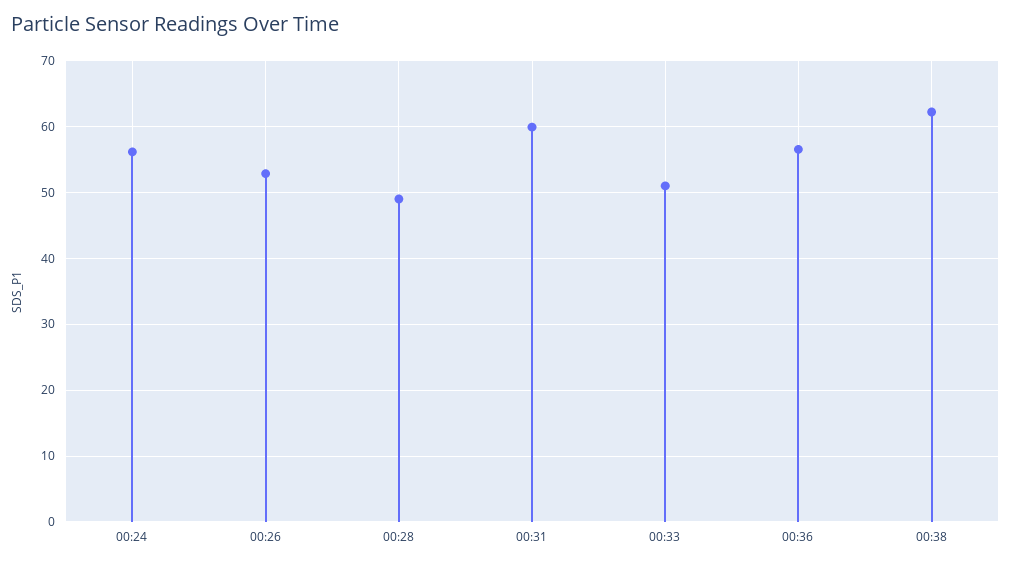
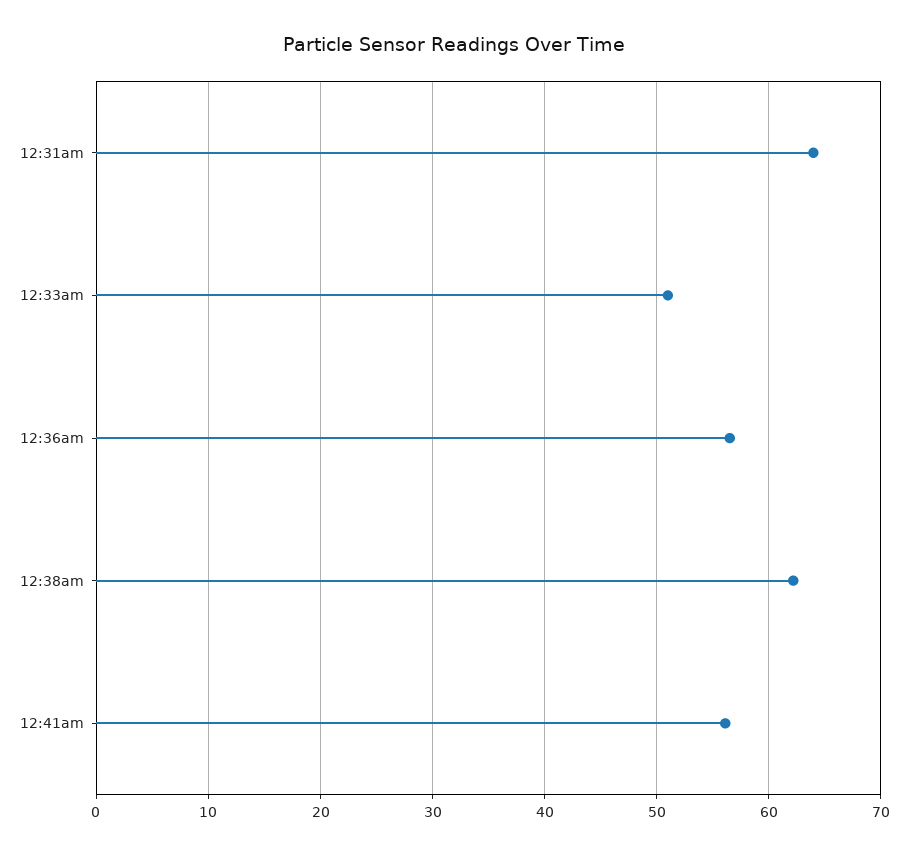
00:24: 56 -> none
00:26: 53 -> none
00:28: 49 -> none
00:31: 60 -> 64
12:41am: none -> 56

